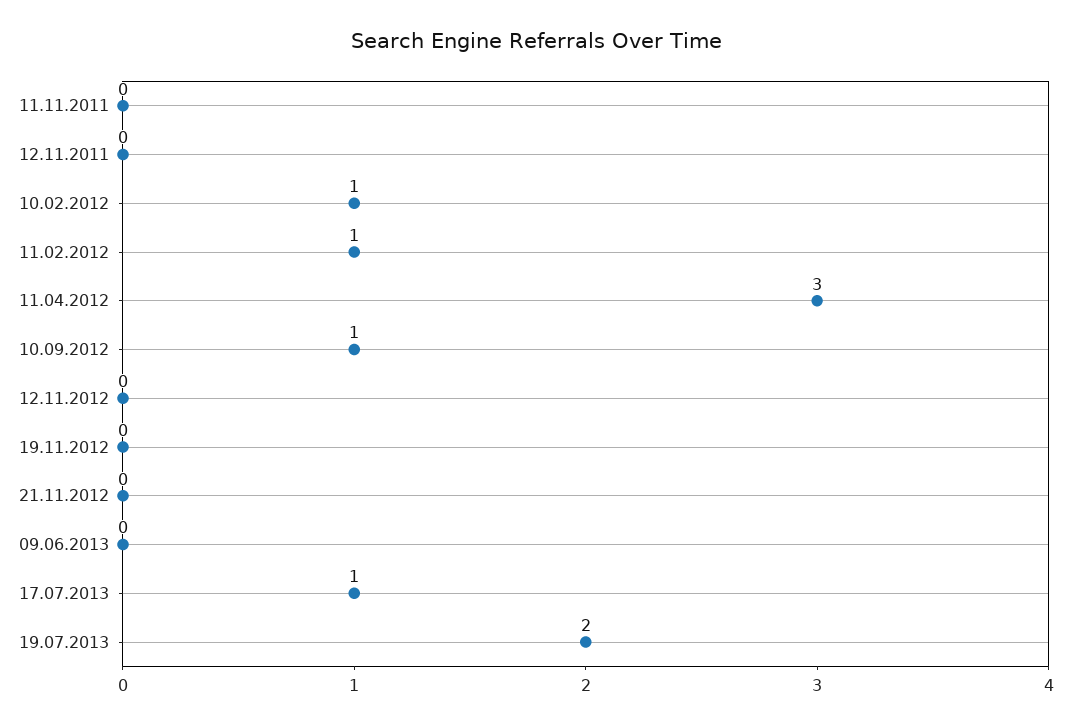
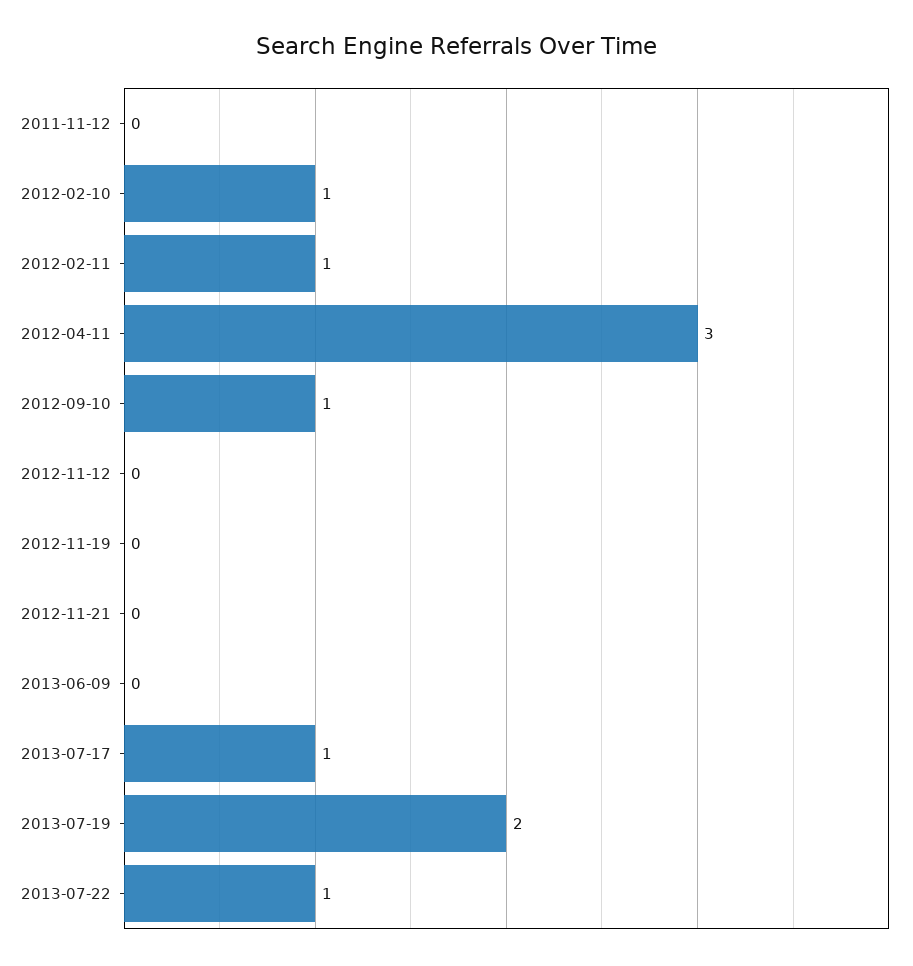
11.11.2011: 0 -> none
2013-07-22: none -> 1

